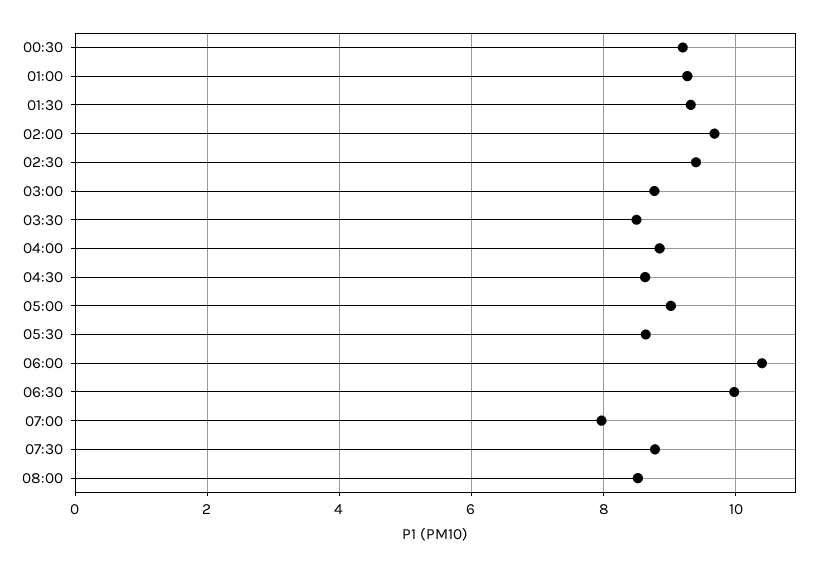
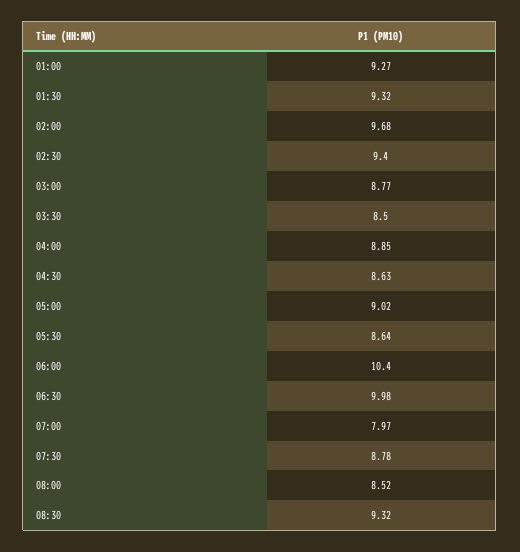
00:30: 9.2 -> none
08:30: none -> 9.32

